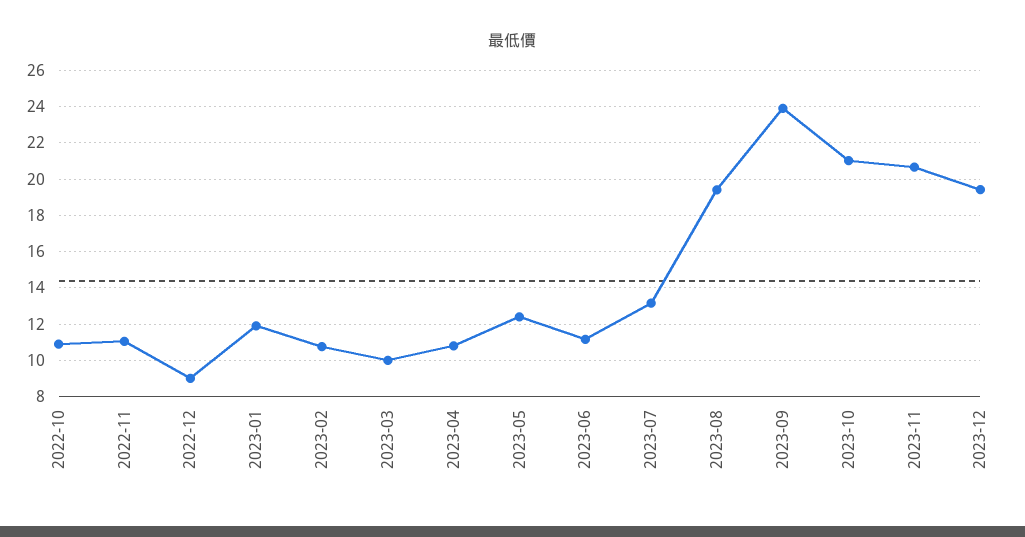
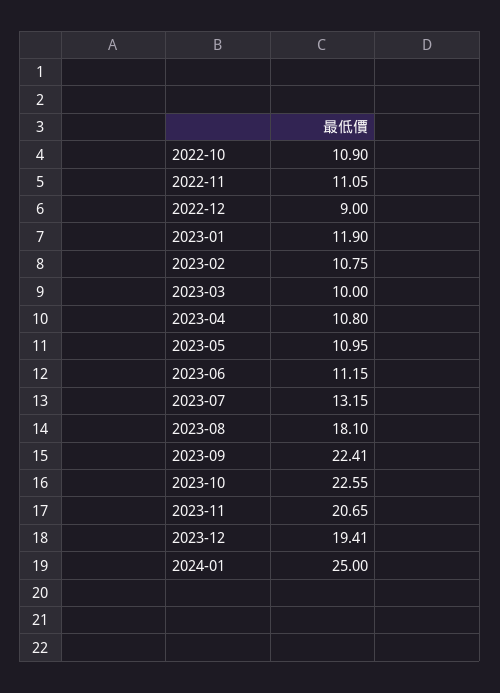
2023-05: 12.5 -> 10.95
2023-08: 19.5 -> 18.1
2023-09: 24 -> 22.41
2023-10: 21 -> 22.55
2024-01: none -> 25

